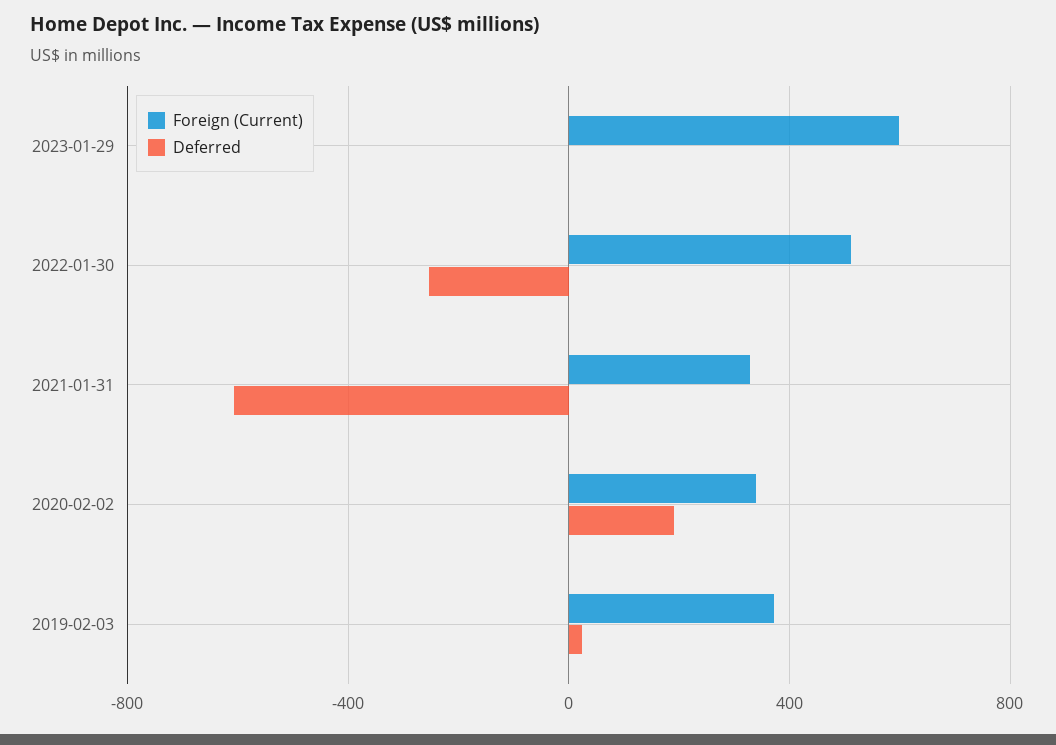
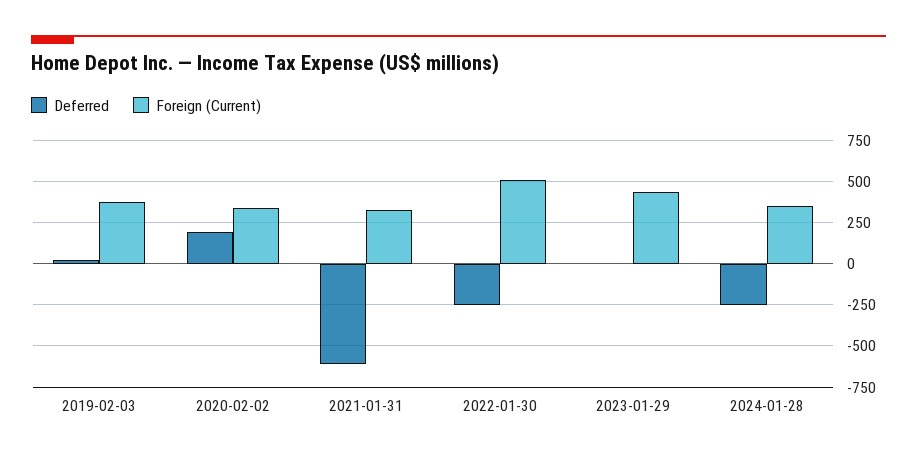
Foreign (Current), 2023-01-29: 600 -> 450
Deferred, 2024-01-28: none -> -250
Foreign (Current), 2024-01-28: none -> 350

